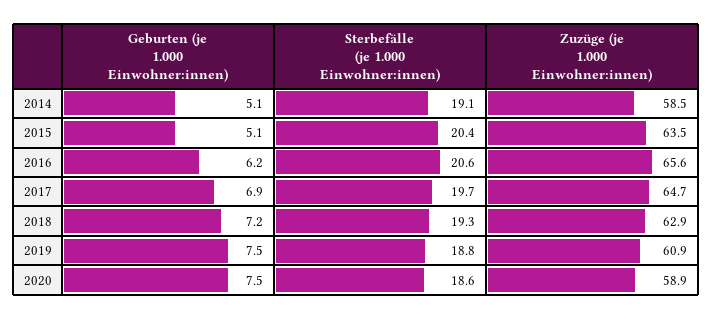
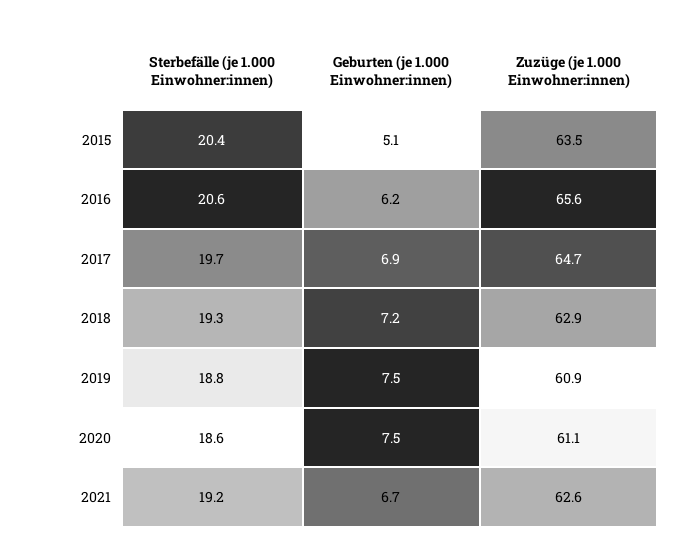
Geburten (je 1.000 Einwohner:innen), 2014: 5.1 -> none
Sterbefälle (je 1.000 Einwohner:innen), 2014: 19.1 -> none
Zuzüge (je 1.000 Einwohner:innen), 2014: 58.5 -> none
Zuzüge (je 1.000 Einwohner:innen), 2020: 58.9 -> 61.1
Sterbefälle (je 1.000 Einwohner:innen), 2021: none -> 19.2
Geburten (je 1.000 Einwohner:innen), 2021: none -> 6.7
Zuzüge (je 1.000 Einwohner:innen), 2021: none -> 62.6

